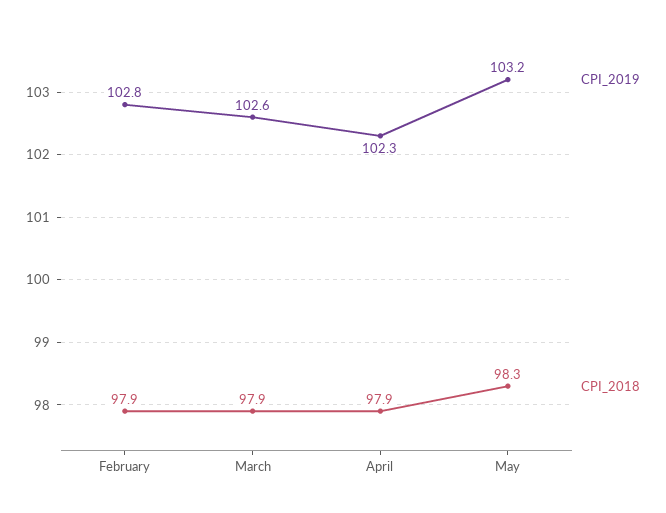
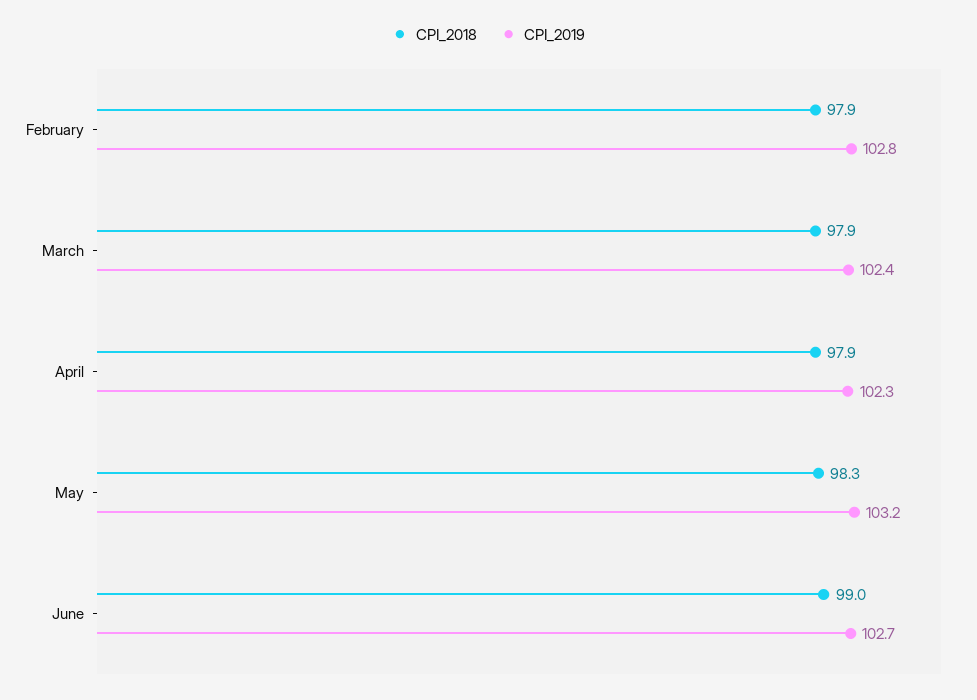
CPI_2019, March: 102.6 -> 102.4
CPI_2018, June: none -> 99
CPI_2019, June: none -> 102.7

